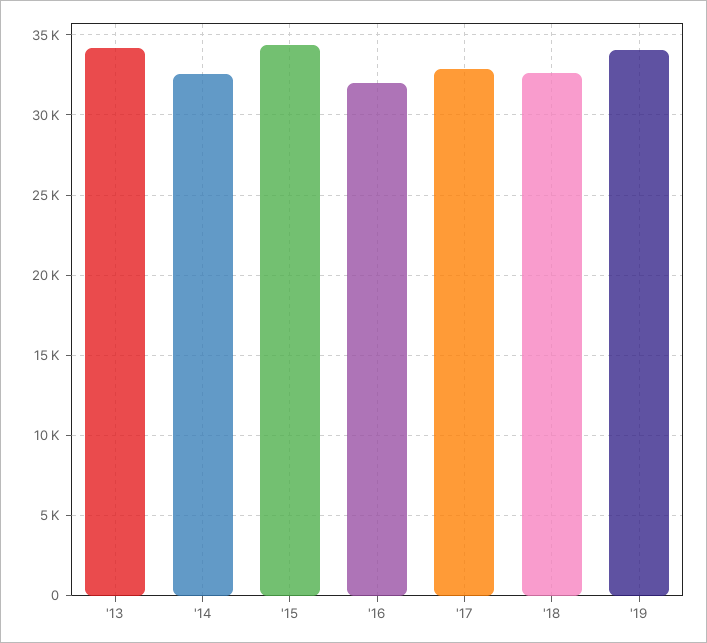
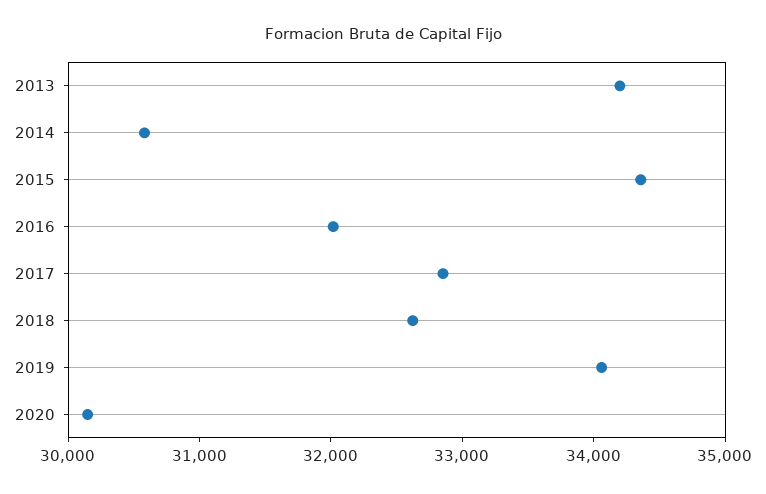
'14: 32500 -> 30600
2020: none -> 30200

